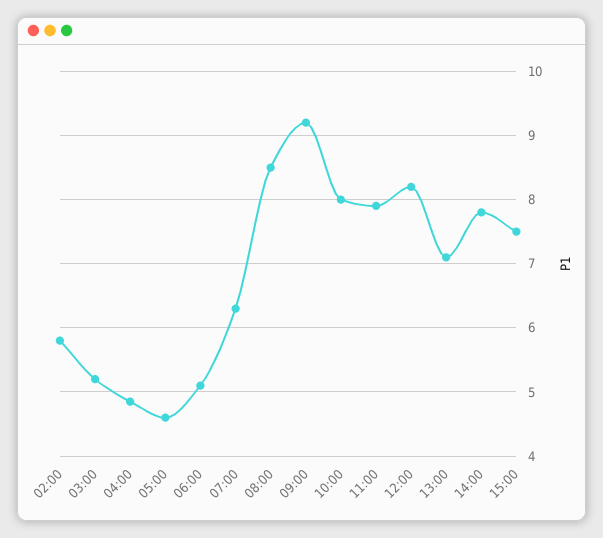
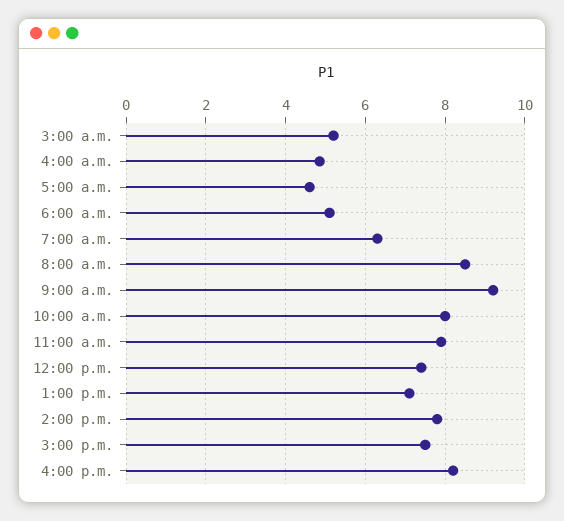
02:00: 5.8 -> none
12:00: 8.2 -> 7.4
4:00 p.m.: none -> 8.2

